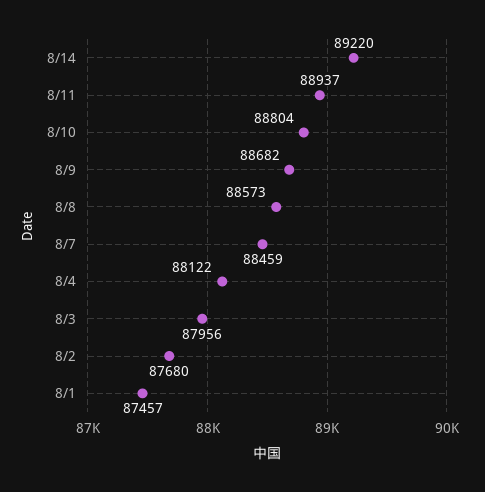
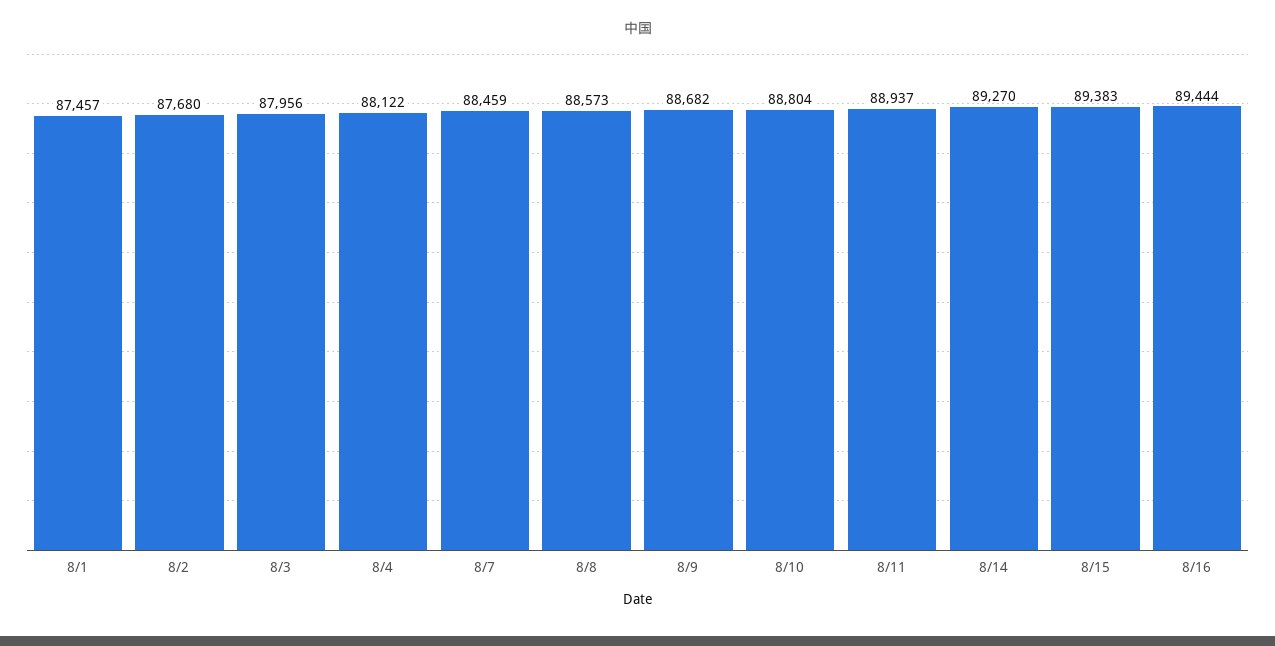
8/14: 89220 -> 89270
8/15: none -> 89383
8/16: none -> 89444

